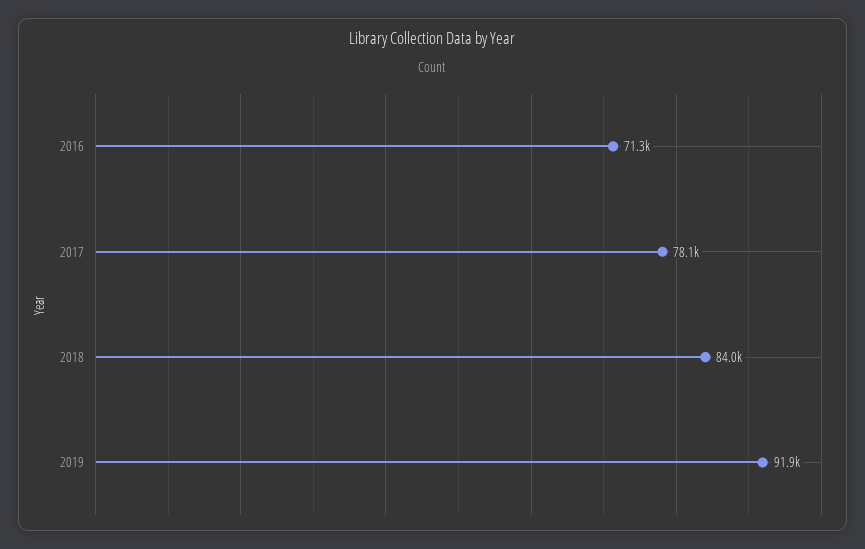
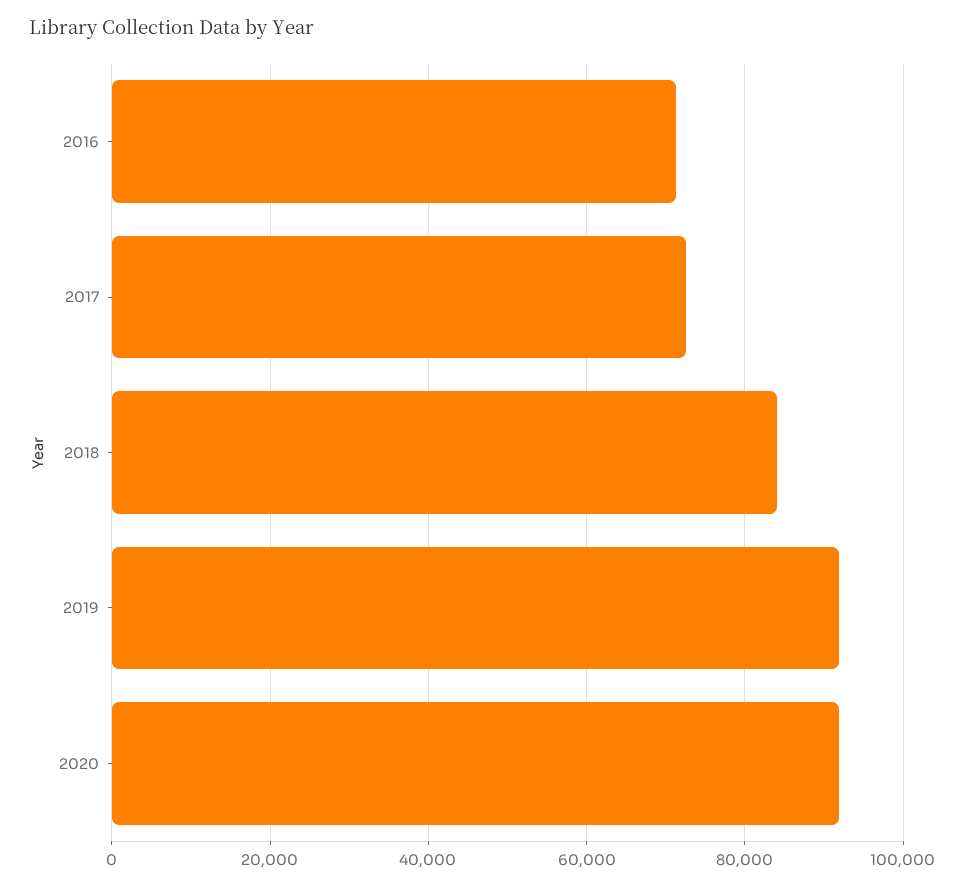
2017: 78100 -> 72000
2020: none -> 92000

